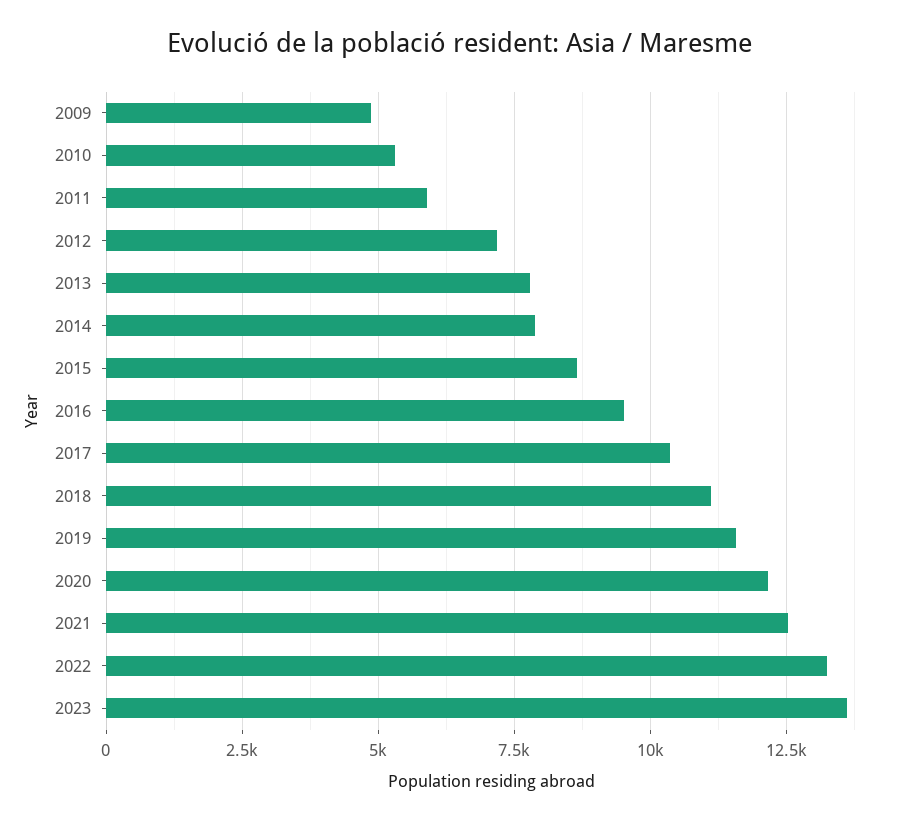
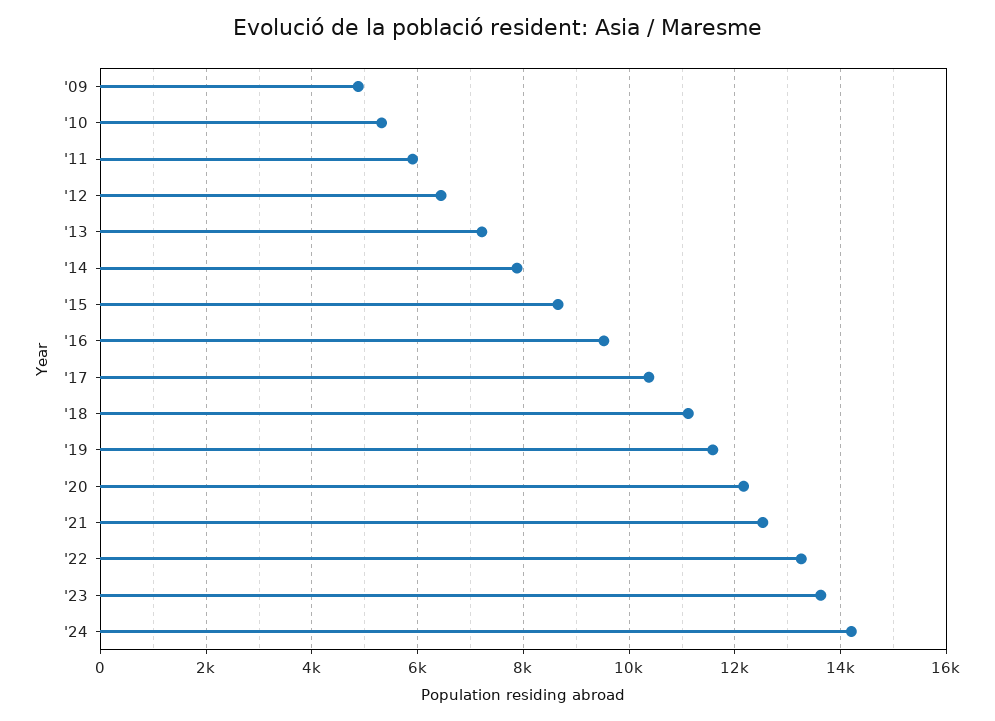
2012: 7250 -> 6400
2013: 7750 -> 7200
'24: none -> 14200

